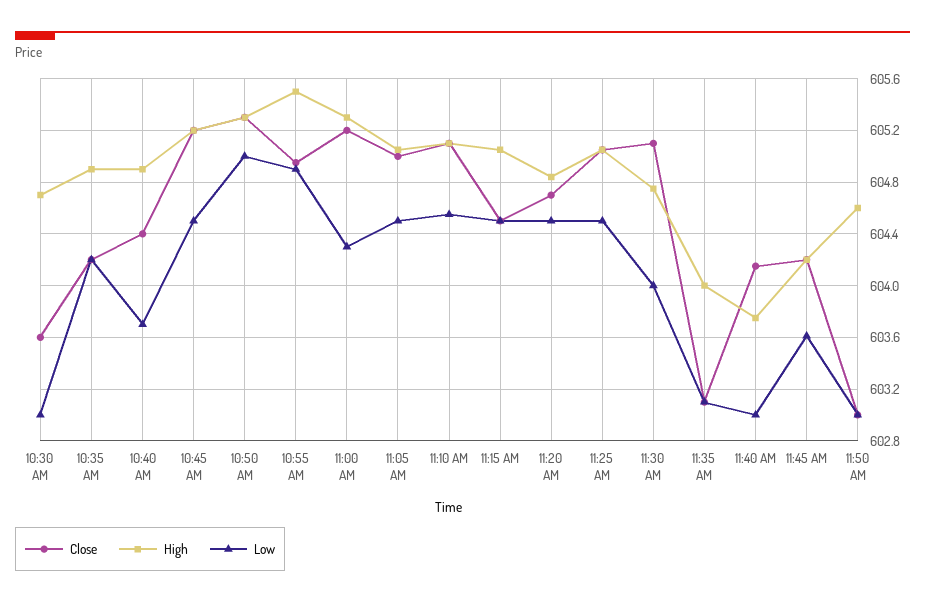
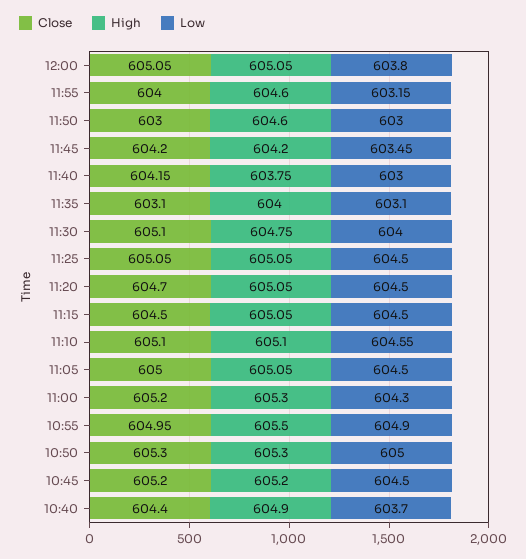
Close, 10:30 AM: 603.6 -> none
High, 10:30 AM: 604.7 -> none
Low, 10:30 AM: 603 -> none
Close, 10:35 AM: 604.2 -> none
High, 10:35 AM: 604.9 -> none
Low, 10:35 AM: 604.2 -> none
High, 11:20 AM: 604.85 -> 605.05
Low, 11:45 AM: 603.6 -> 603.45
Close, 12:00: none -> 605.05
High, 12:00: none -> 605.05
Low, 12:00: none -> 603.8
Close, 11:55: none -> 604
High, 11:55: none -> 604.6
Low, 11:55: none -> 603.15

